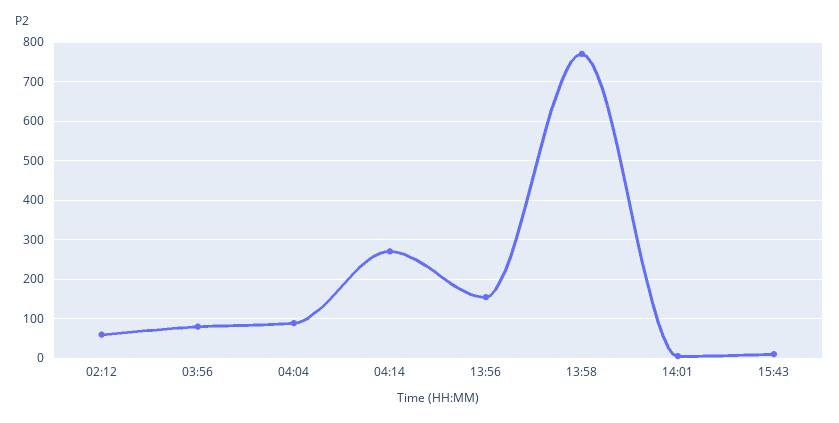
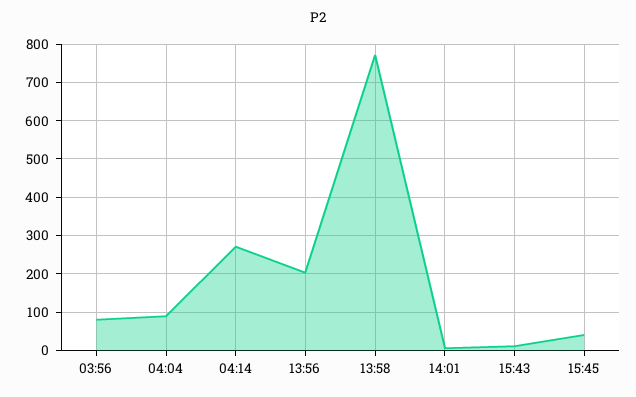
02:12: 60 -> none
13:56: 160 -> 200
15:45: none -> 40

